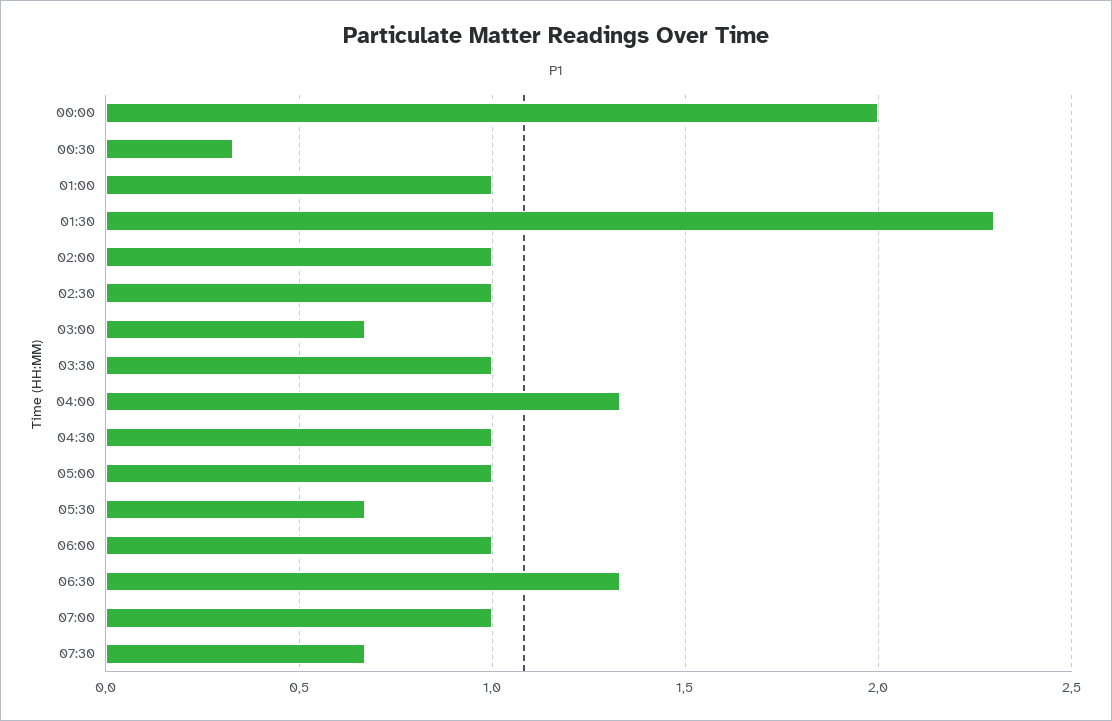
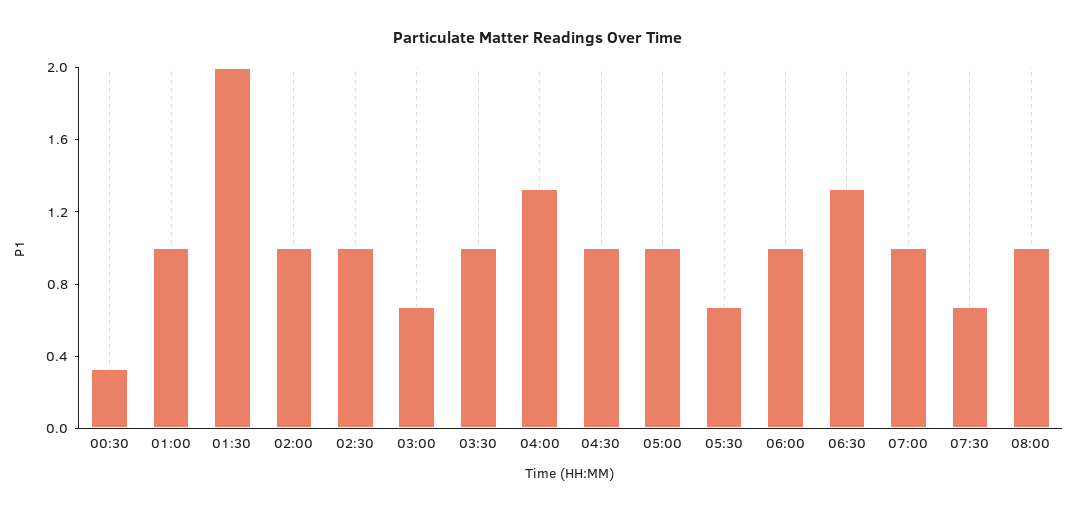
00:00: 2 -> none
01:30: 2.3 -> 2
08:00: none -> 1

